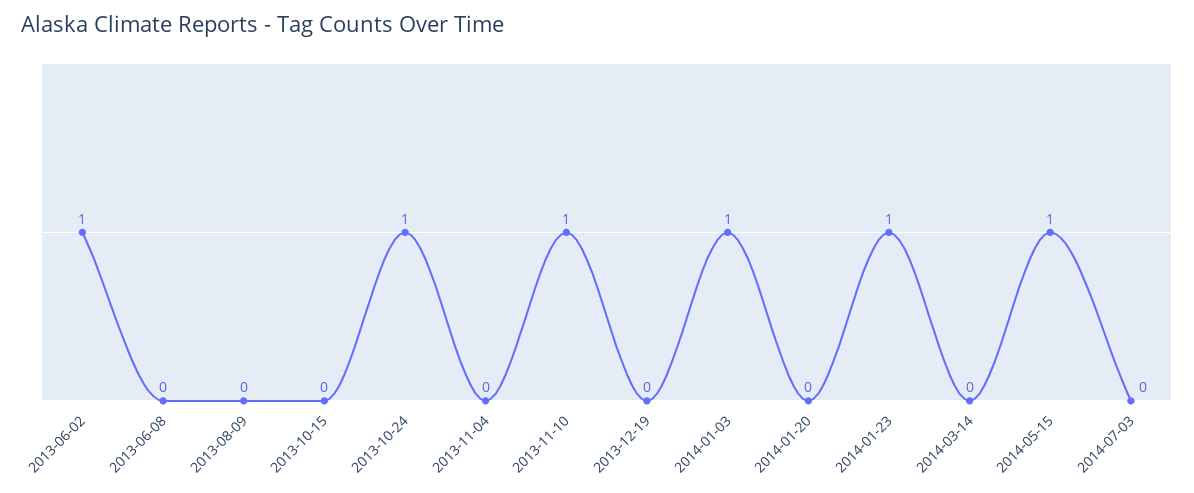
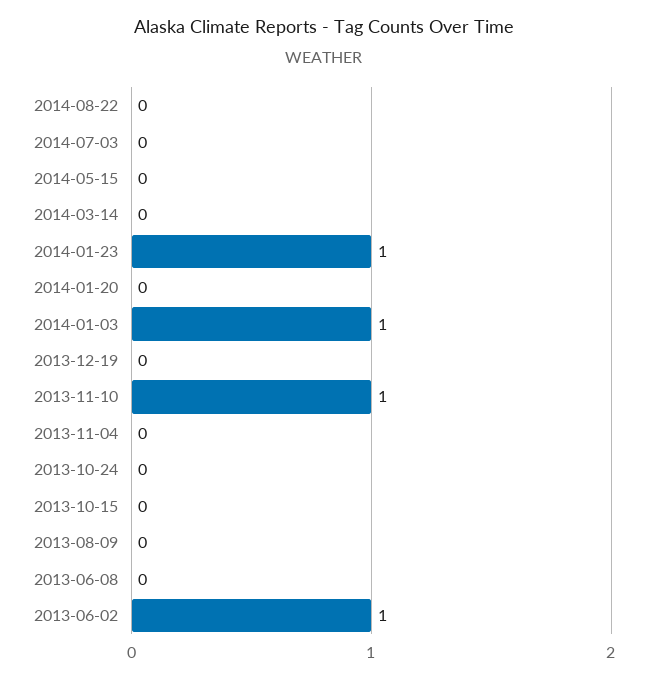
2013-10-24: 1 -> 0
2014-05-15: 1 -> 0
2014-08-22: none -> 0

